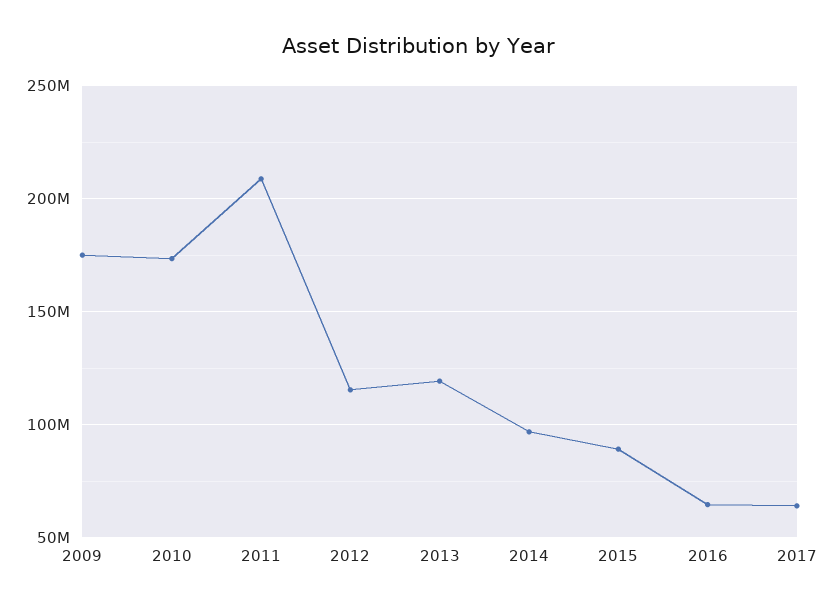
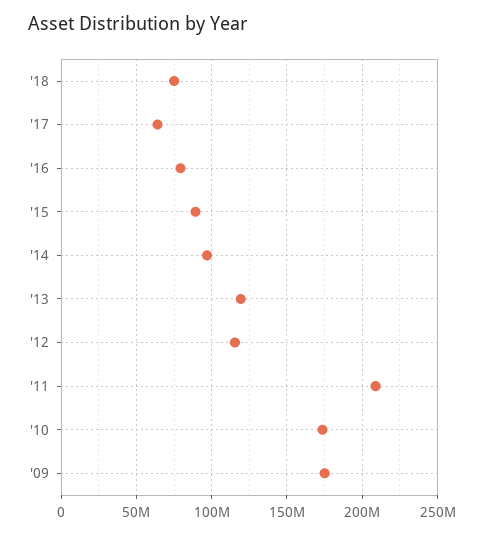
2016: 65000000 -> 80000000
'18: none -> 75000000

